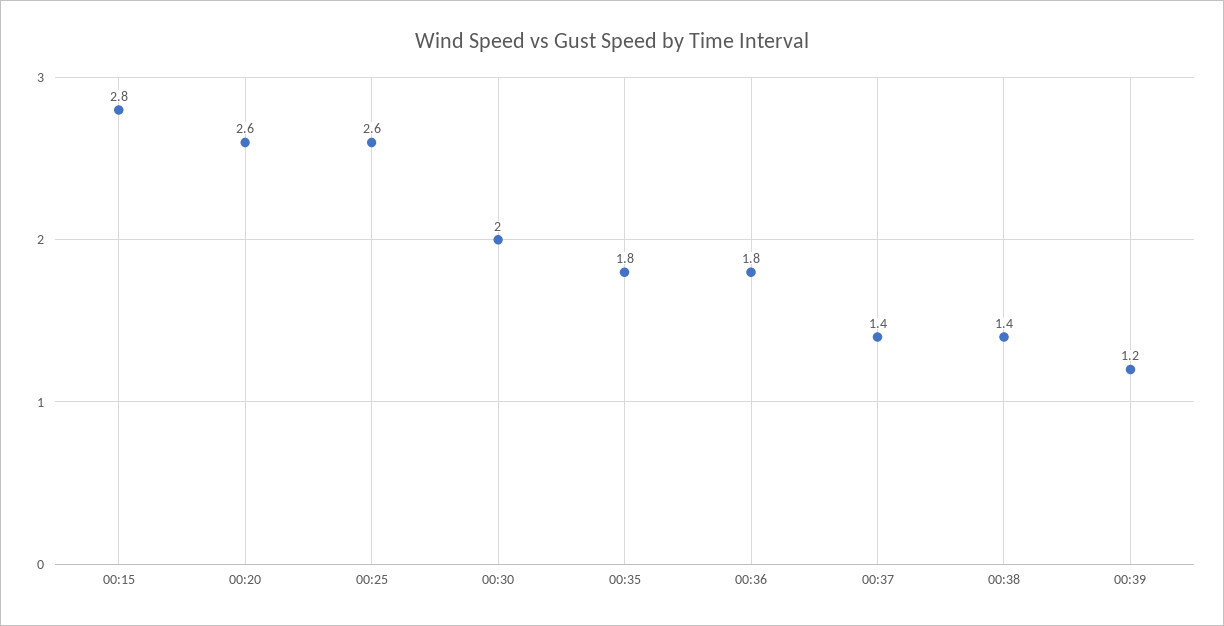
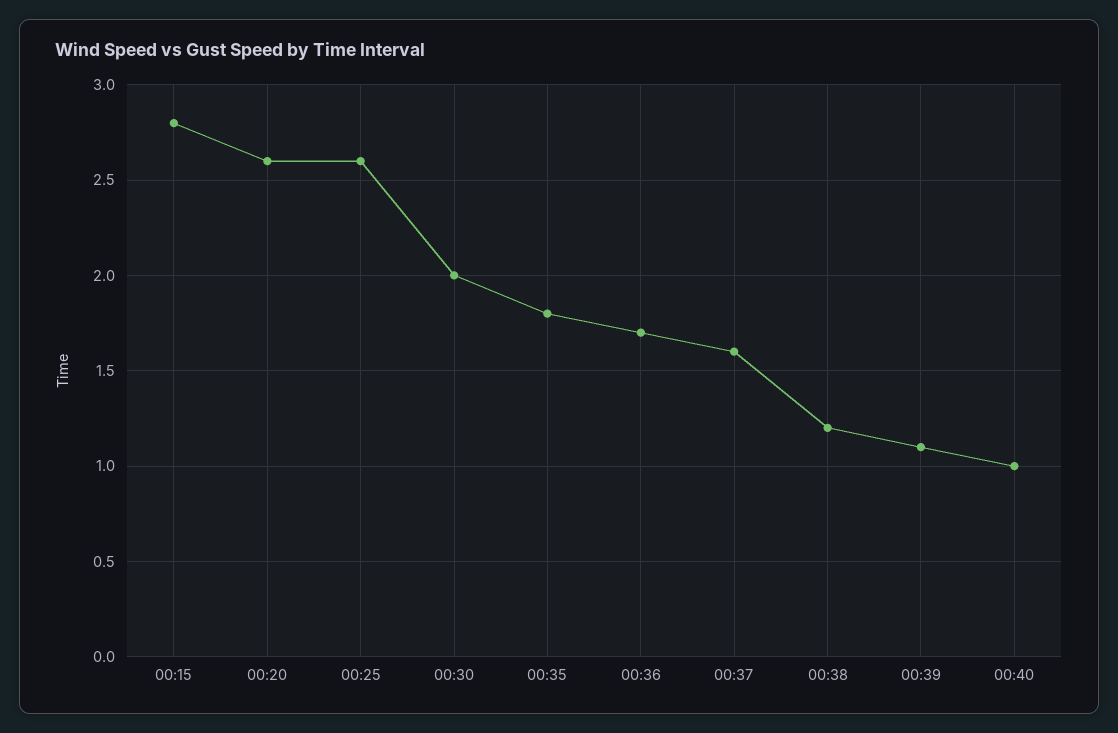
00:36: 1.8 -> 1.7
00:37: 1.4 -> 1.6
00:38: 1.4 -> 1.2
00:39: 1.2 -> 1.1
00:40: none -> 1

